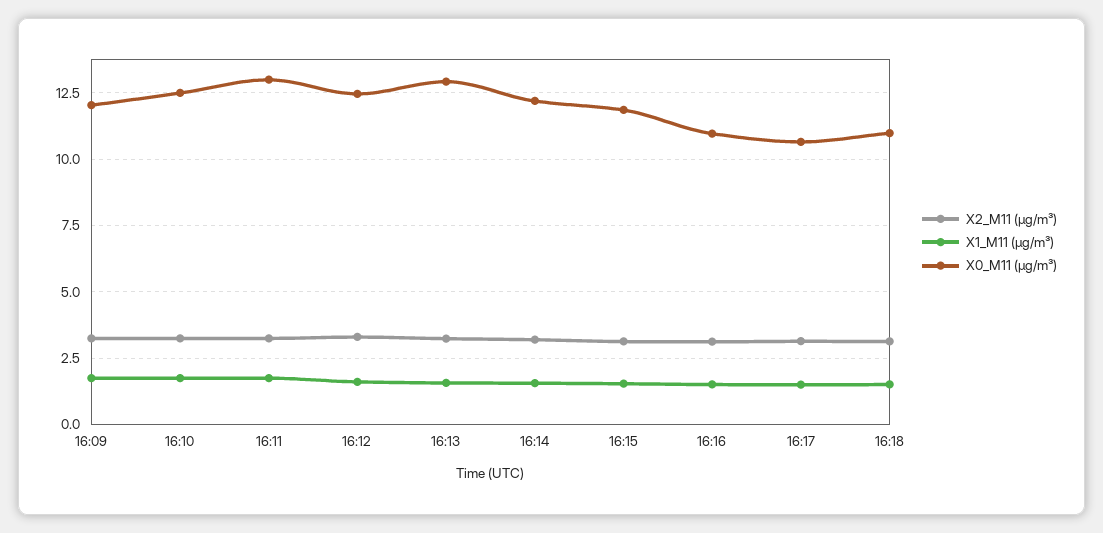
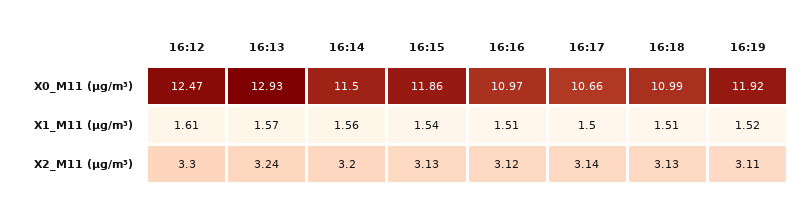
X2_M11 (μg/m³), 16:09: 3.25 -> none
X1_M11 (μg/m³), 16:09: 1.75 -> none
X0_M11 (μg/m³), 16:09: 12 -> none
X2_M11 (μg/m³), 16:10: 3.25 -> none
X1_M11 (μg/m³), 16:10: 1.75 -> none
X0_M11 (μg/m³), 16:10: 12.5 -> none
X2_M11 (μg/m³), 16:11: 3.25 -> none
X1_M11 (μg/m³), 16:11: 1.75 -> none
X0_M11 (μg/m³), 16:11: 13 -> none
X0_M11 (μg/m³), 16:14: 12.25 -> 11.5
X0_M11 (μg/m³), 16:19: none -> 11.92
X1_M11 (μg/m³), 16:19: none -> 1.52
X2_M11 (μg/m³), 16:19: none -> 3.11

